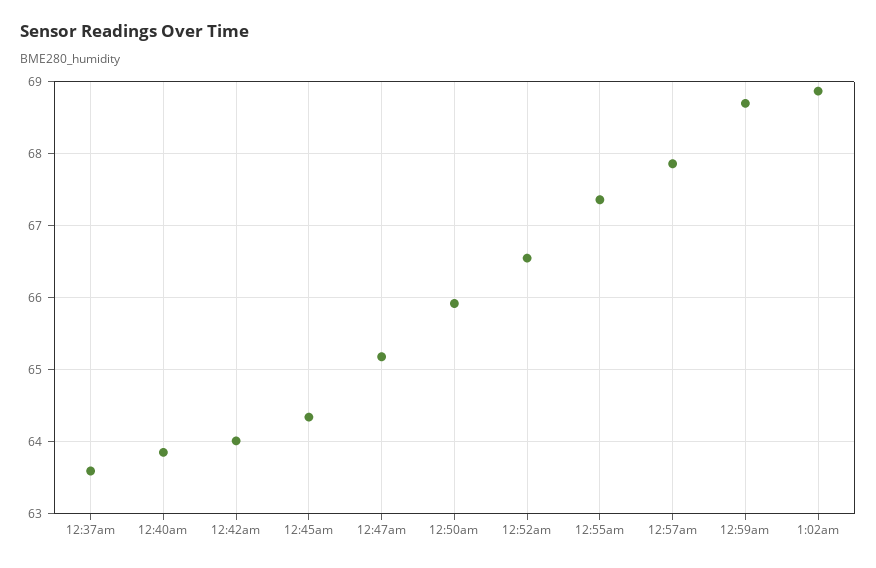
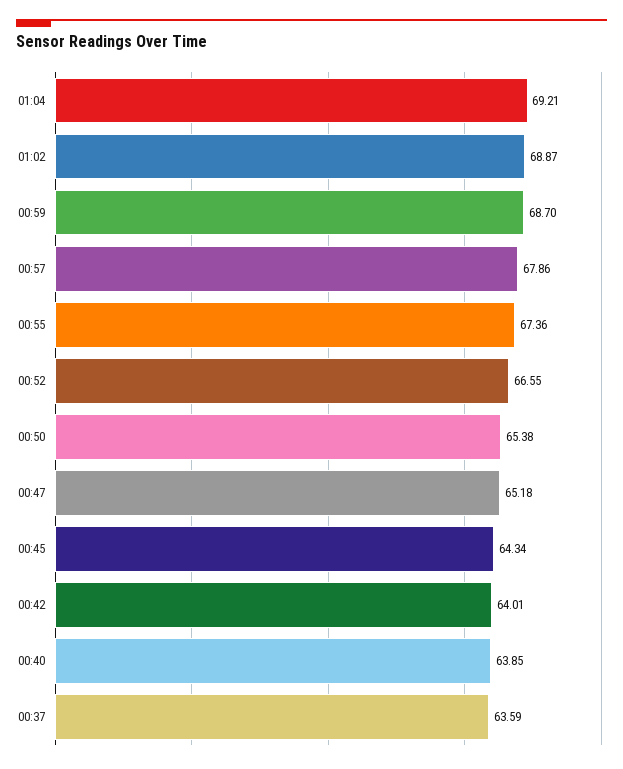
12:50am: 65.9 -> 65.38
01:04: none -> 69.21

